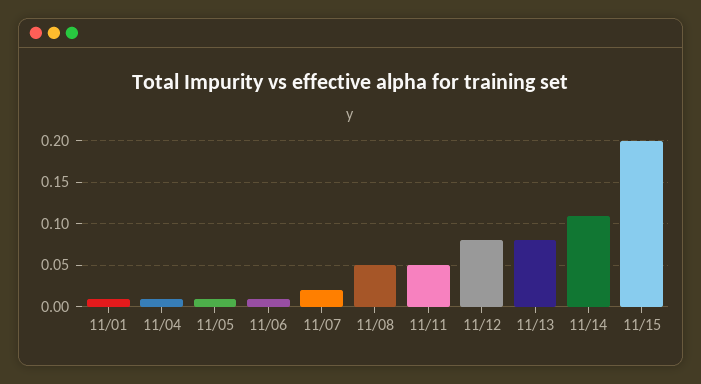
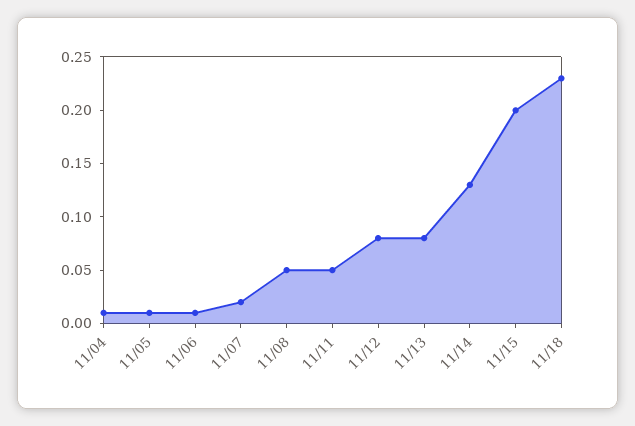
11/01: 0.01 -> none
11/14: 0.11 -> 0.13
11/18: none -> 0.23

